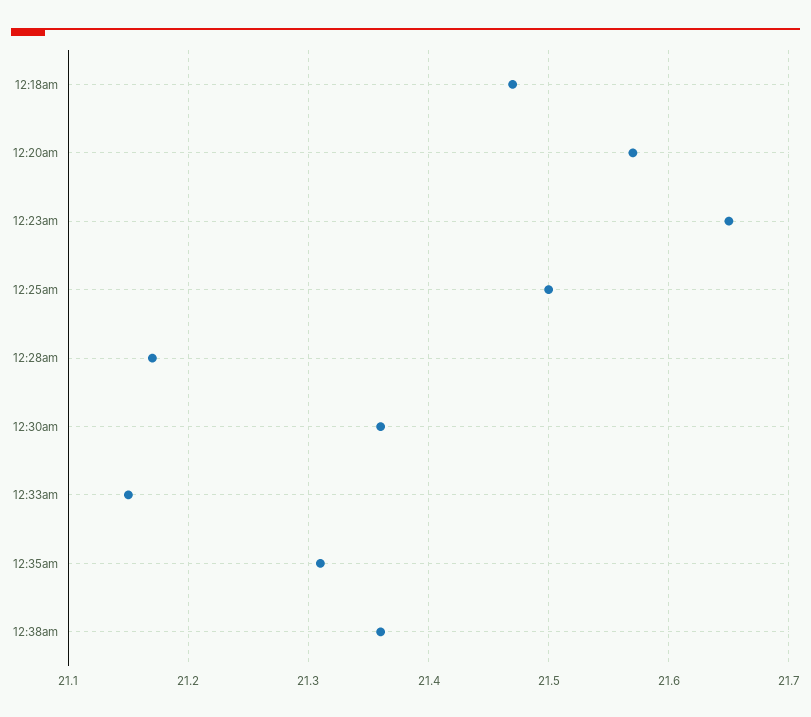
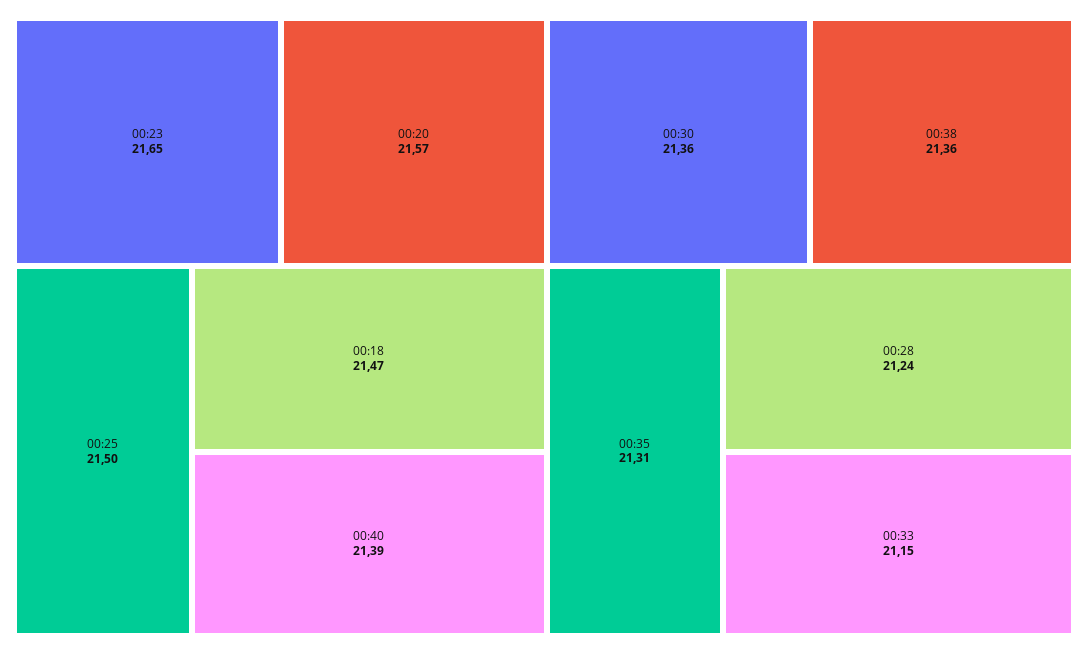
12:28am: 21.17 -> 21.24
00:40: none -> 21.39

